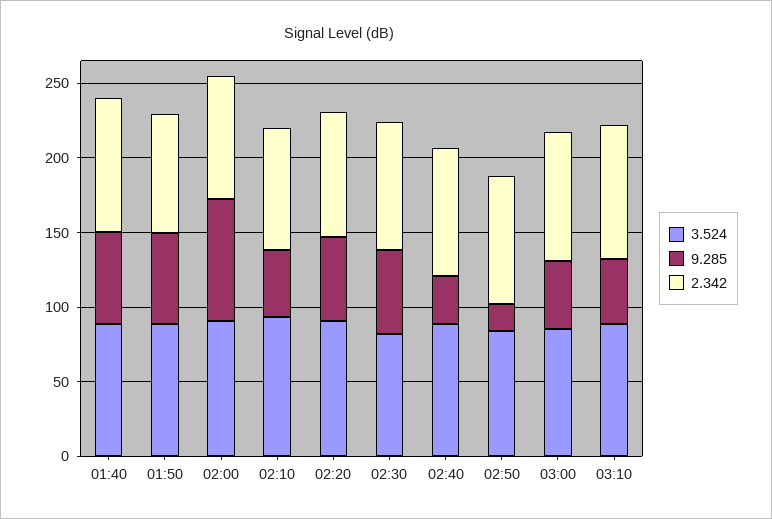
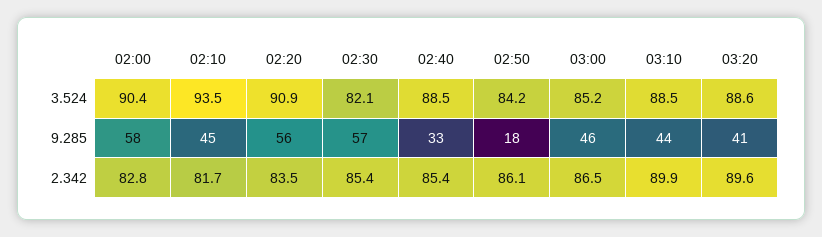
3.524, 01:40: 90 -> none
9.285, 01:40: 60 -> none
2.342, 01:40: 90 -> none
3.524, 01:50: 90 -> none
9.285, 01:50: 60 -> none
2.342, 01:50: 80 -> none
9.285, 02:00: 80 -> 58
3.524, 03:20: none -> 88.6
9.285, 03:20: none -> 41
2.342, 03:20: none -> 89.6

